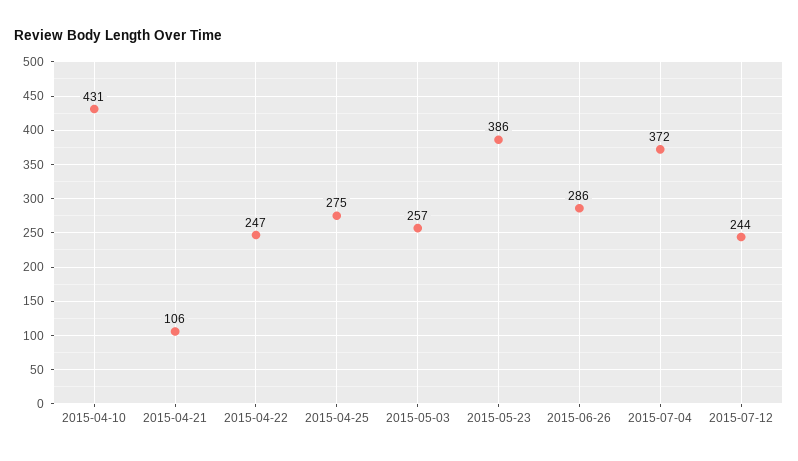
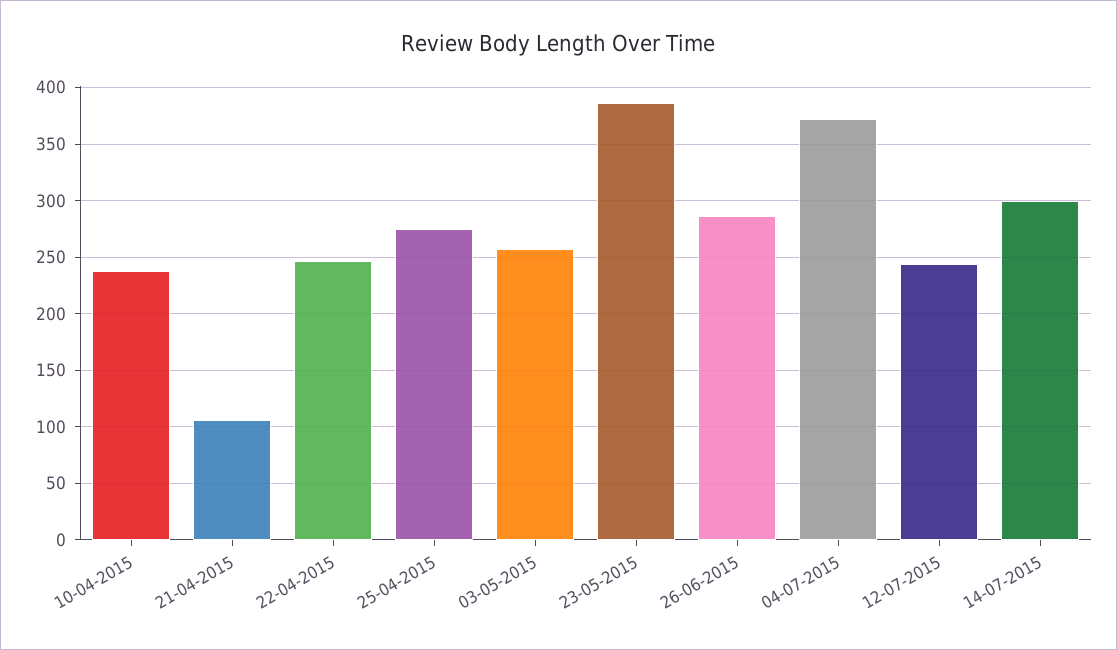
2015-04-10: 431 -> 240
14-07-2015: none -> 300

